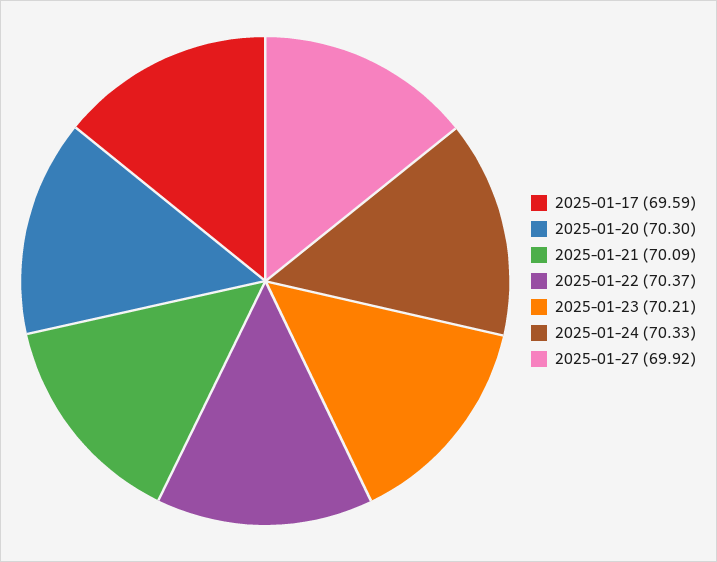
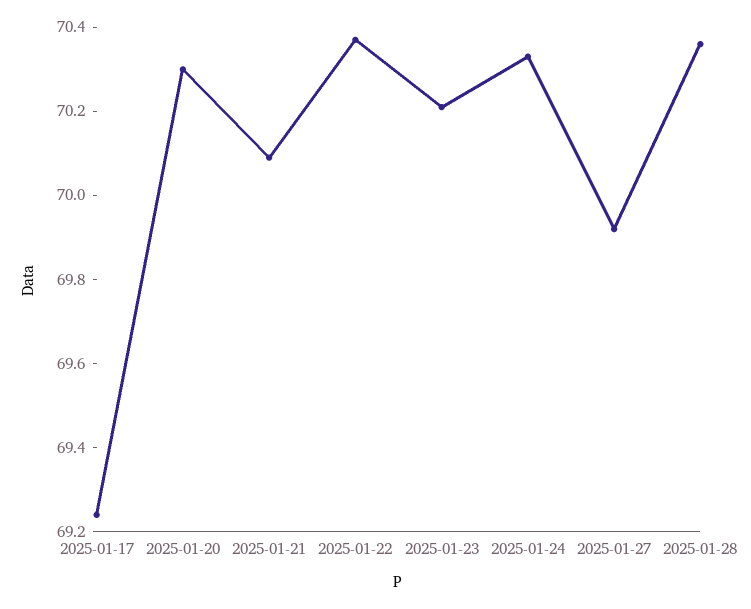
2025-01-17: 69.59 -> 69.25
2025-01-28: none -> 70.35

